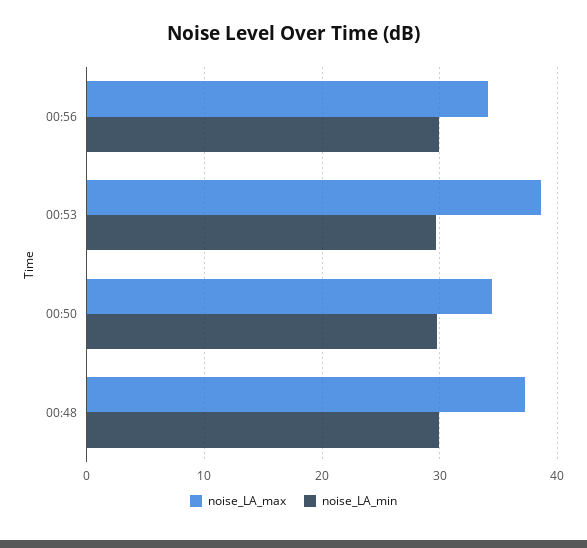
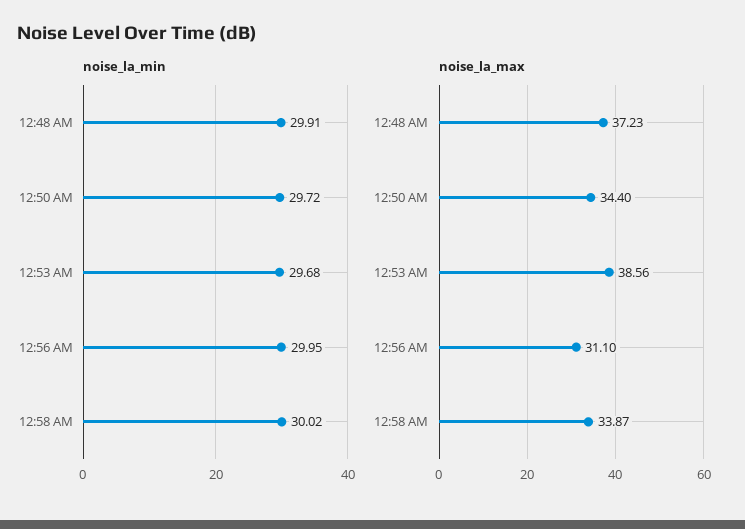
noise_LA_max, 00:56: 34 -> 31.1
noise_LA_min, 12:58 AM: none -> 30.02
noise_LA_max, 12:58 AM: none -> 33.87

